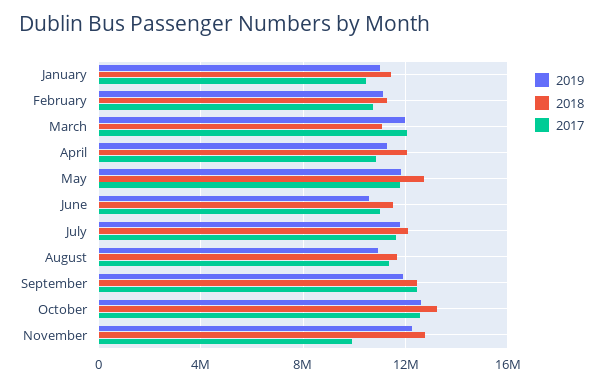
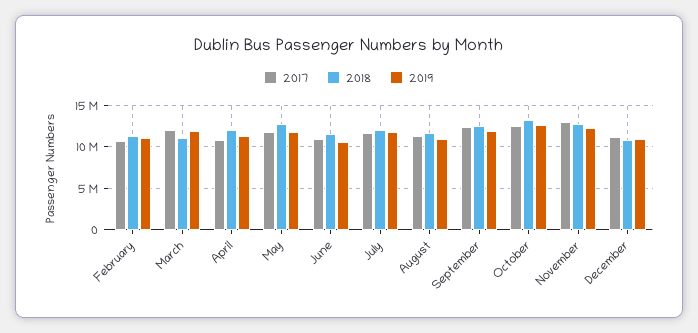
2019, January: 11000000 -> none
2018, January: 11500000 -> none
2017, January: 10500000 -> none
2017, November: 10000000 -> 13000000
2017, December: none -> 11000000
2018, December: none -> 11000000
2019, December: none -> 11000000

